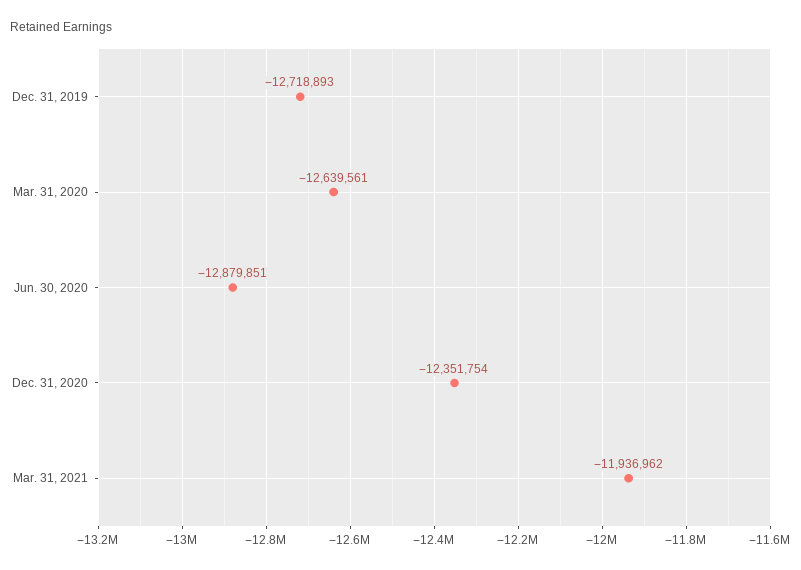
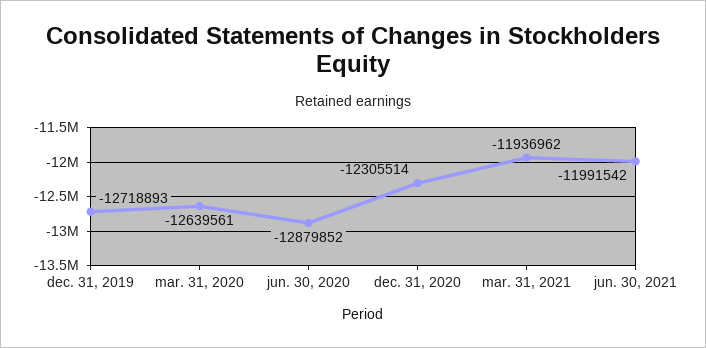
Jun. 30, 2020: -12879851 -> -12879852
Dec. 31, 2020: -12351754 -> -12305514
jun. 30, 2021: none -> -11991542

